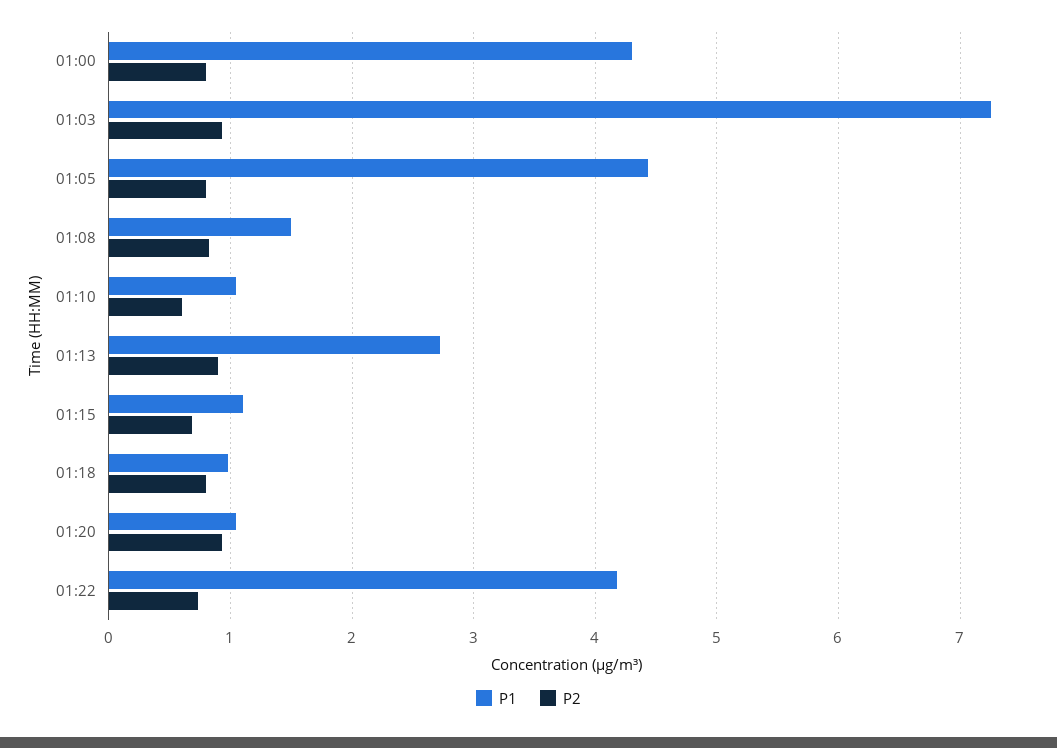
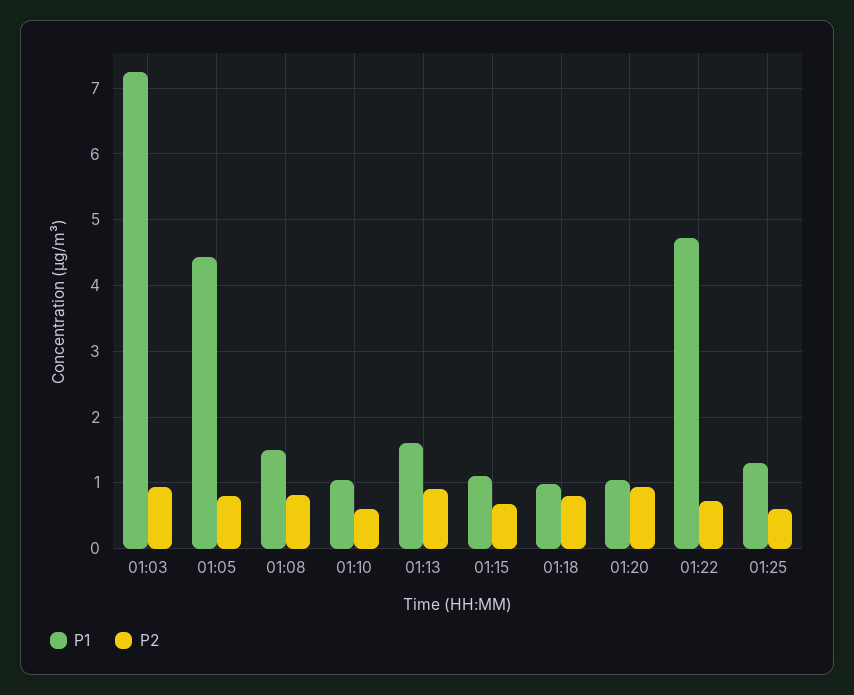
P1, 01:00: 4.3 -> none
P2, 01:00: 0.8 -> none
P1, 01:13: 2.7 -> 1.6
P1, 01:22: 4.2 -> 4.7
P1, 01:25: none -> 1.3
P2, 01:25: none -> 0.6

